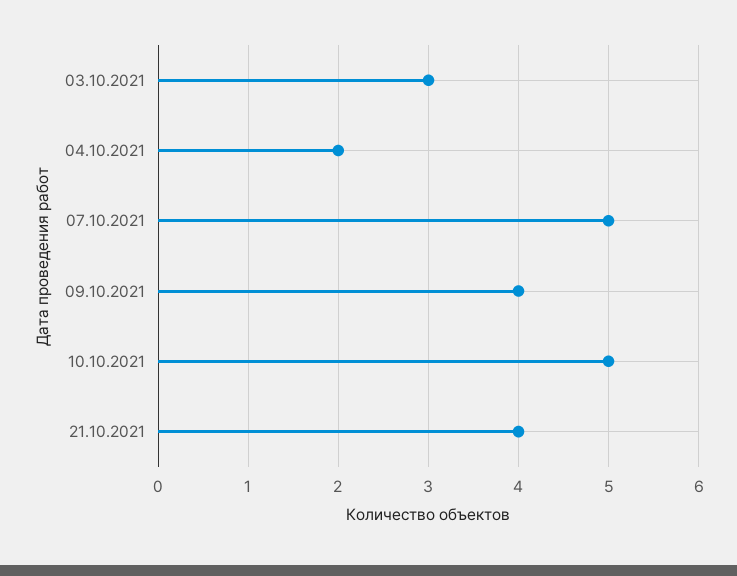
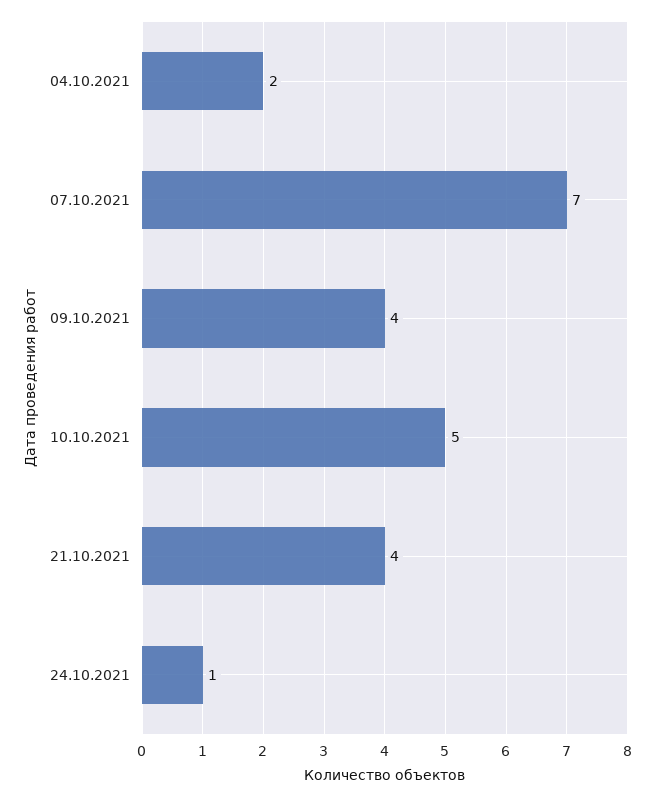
03.10.2021: 3 -> none
07.10.2021: 5 -> 7
24.10.2021: none -> 1

